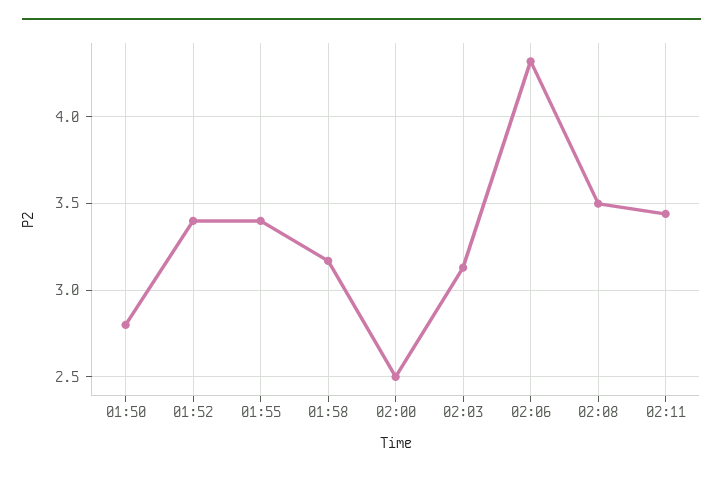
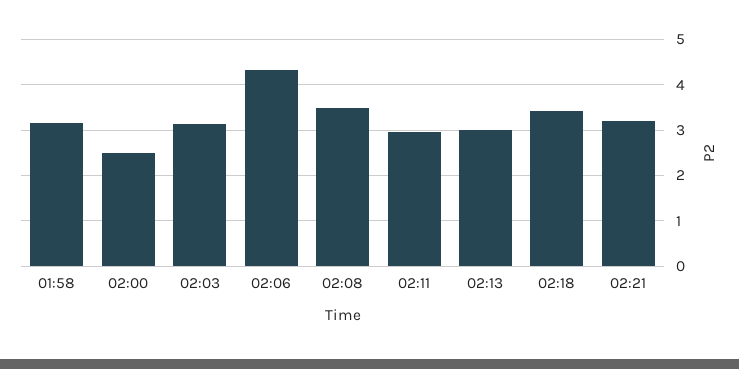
01:50: 2.8 -> none
01:52: 3.4 -> none
01:55: 3.4 -> none
02:11: 3.45 -> 3
02:13: none -> 3
02:18: none -> 3.4
02:21: none -> 3.2

